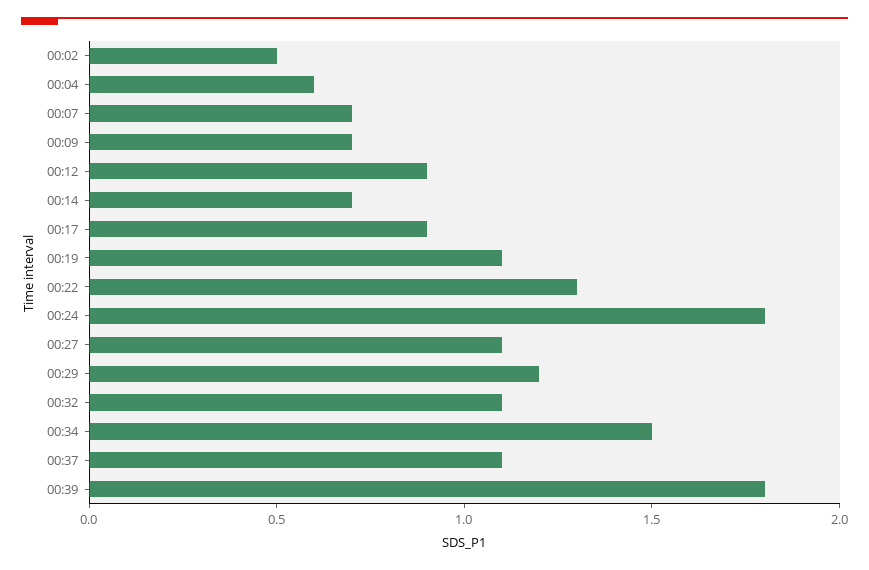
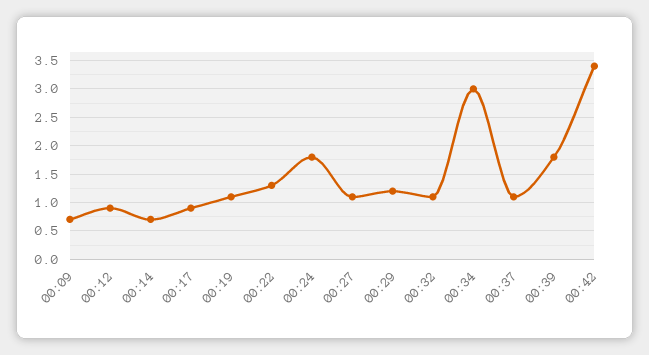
00:02: 0.5 -> none
00:04: 0.6 -> none
00:07: 0.7 -> none
00:34: 1.5 -> 3
00:42: none -> 3.5

